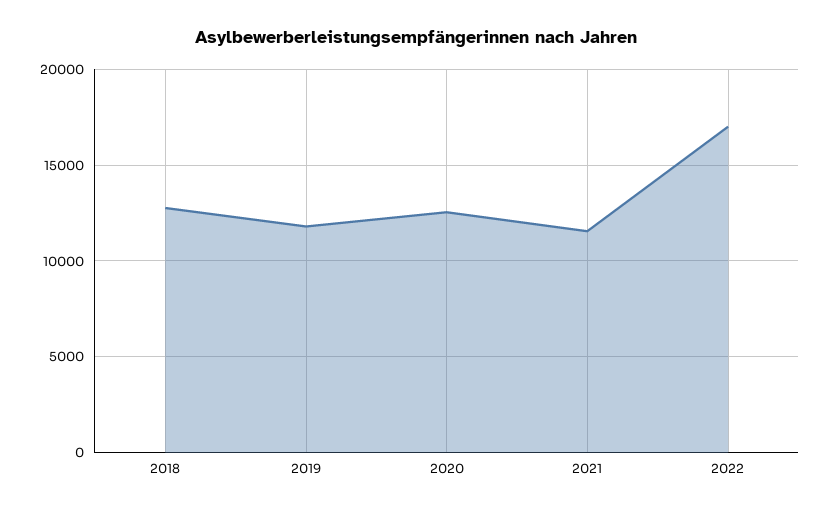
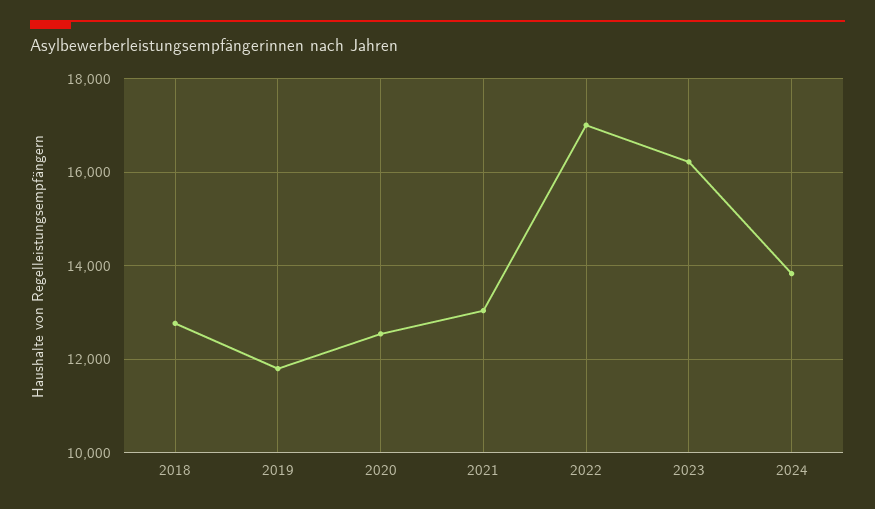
2021: 11500 -> 13000
2023: none -> 16200
2024: none -> 13800

